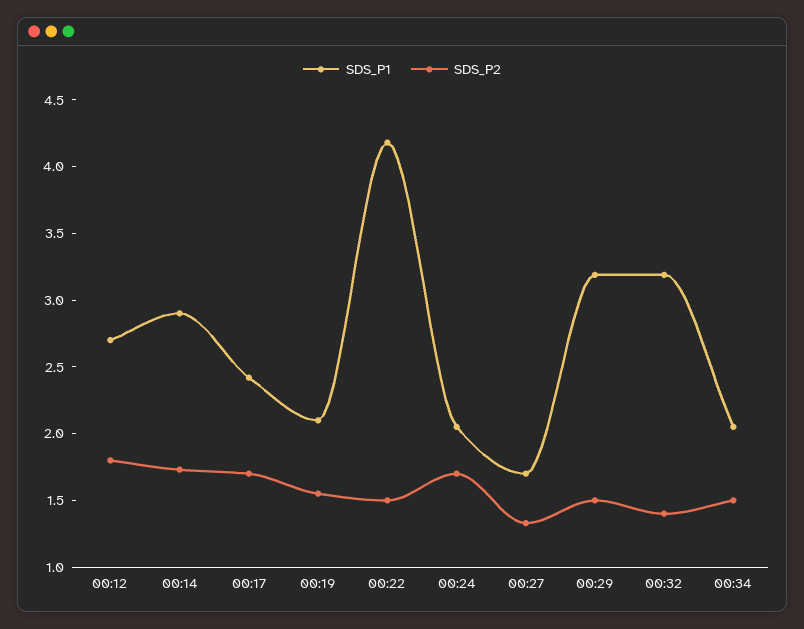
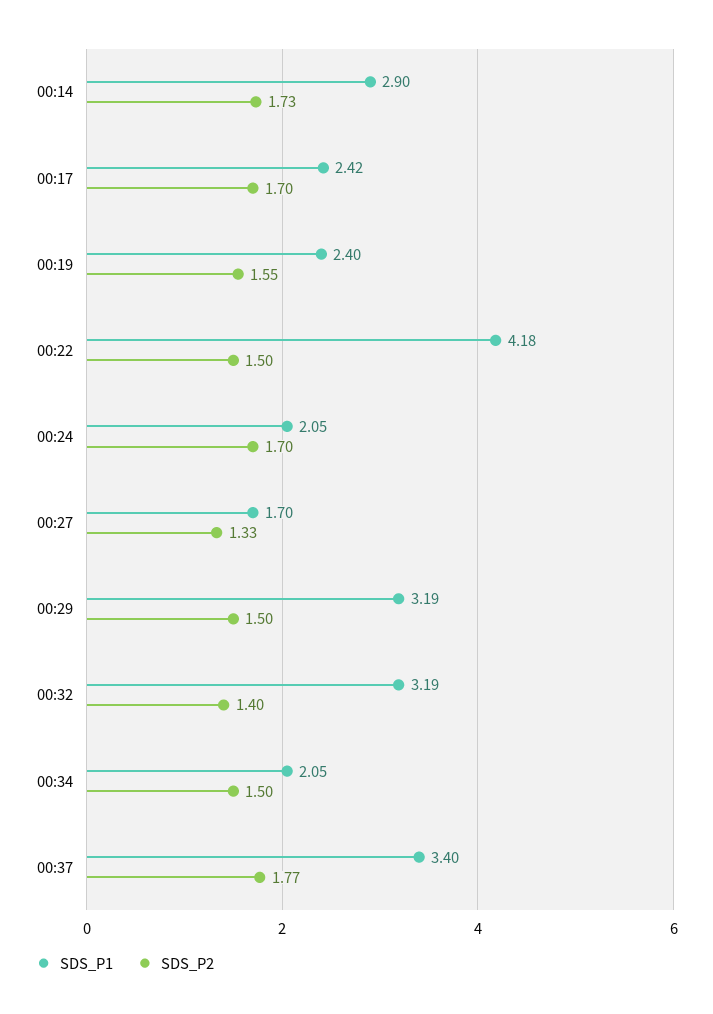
SDS_P1, 00:12: 2.7 -> none
SDS_P2, 00:12: 1.8 -> none
SDS_P1, 00:19: 2.1 -> 2.4
SDS_P1, 00:37: none -> 3.4
SDS_P2, 00:37: none -> 1.77

